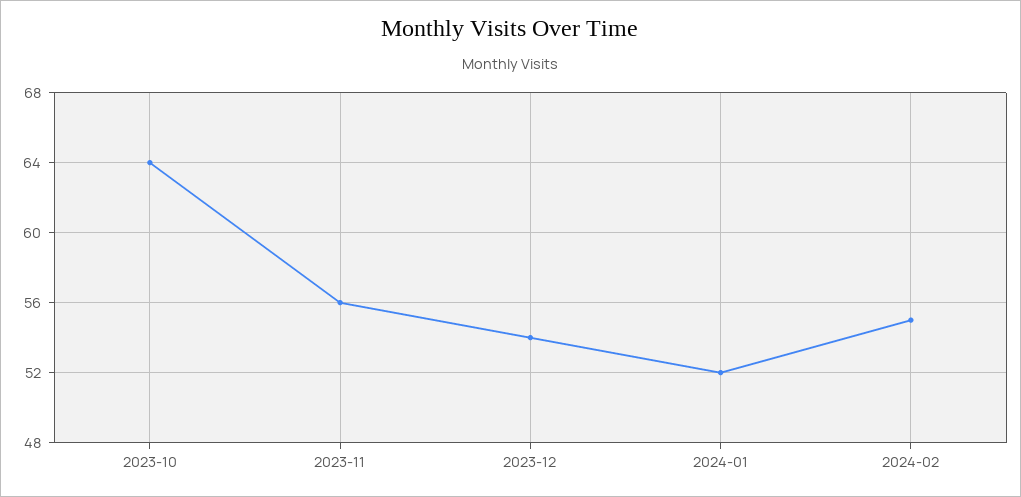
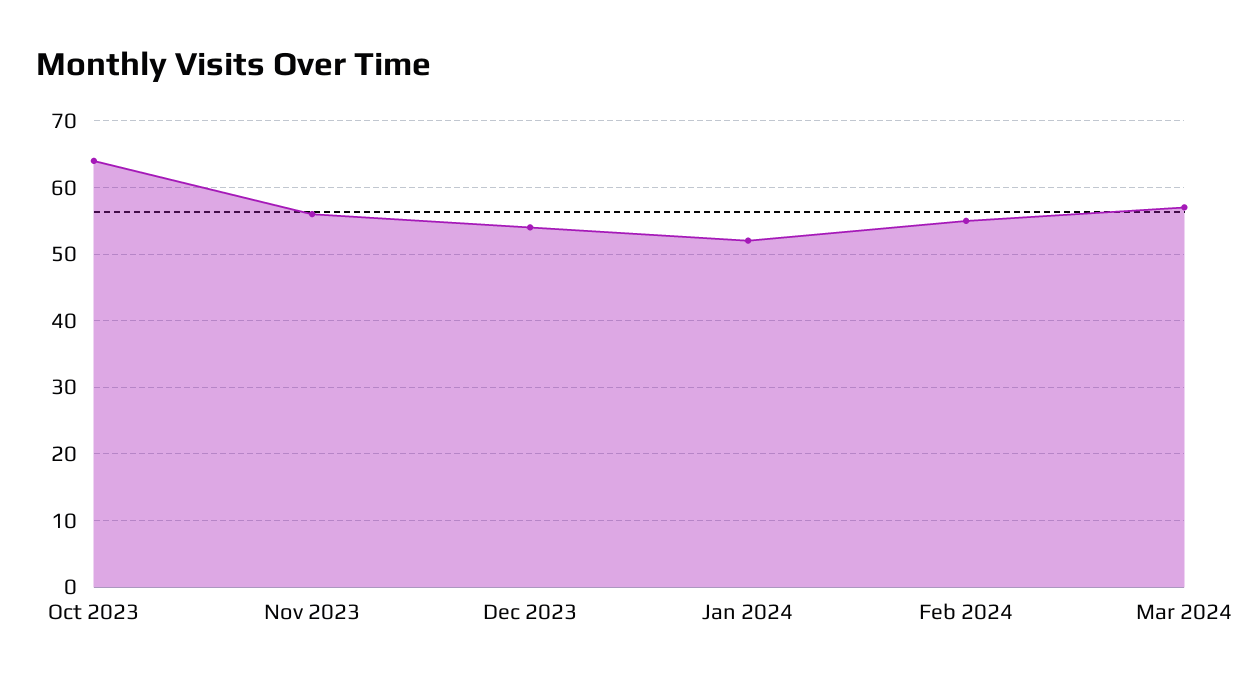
Mar 2024: none -> 57

